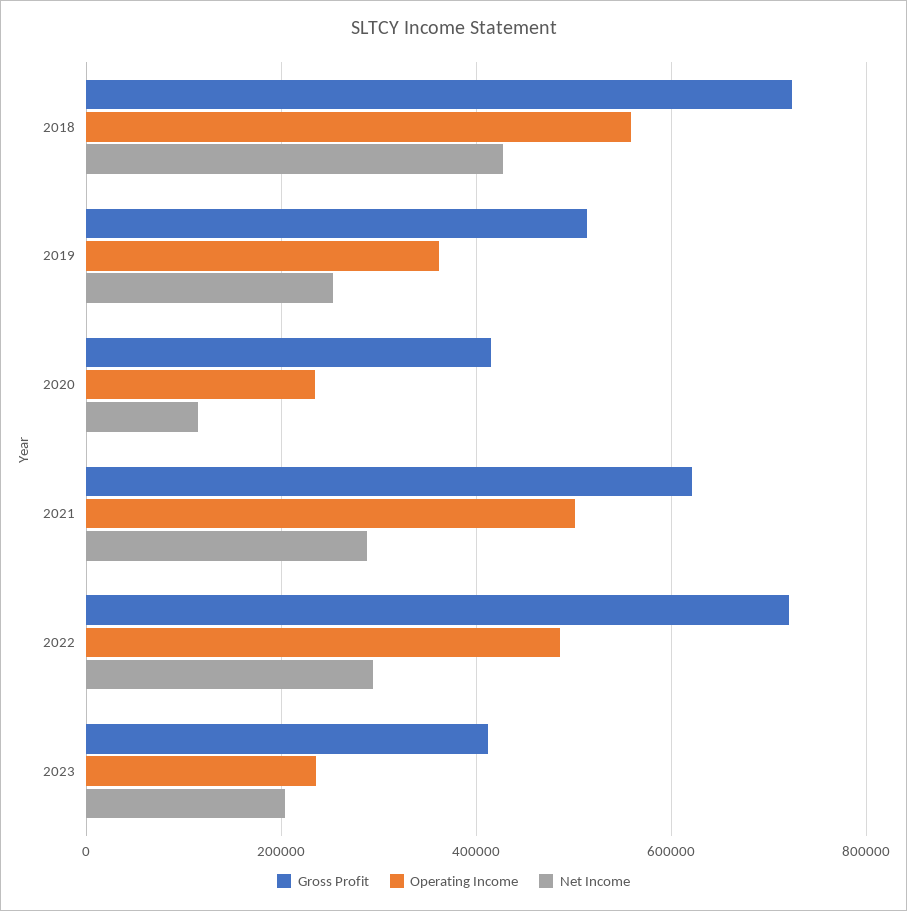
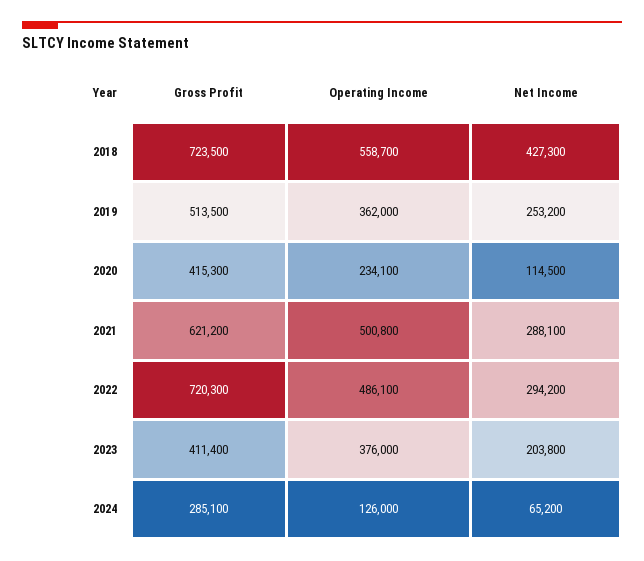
Operating Income, 2023: 240000 -> 376000
Gross Profit, 2024: none -> 285100
Operating Income, 2024: none -> 126000
Net Income, 2024: none -> 65200

